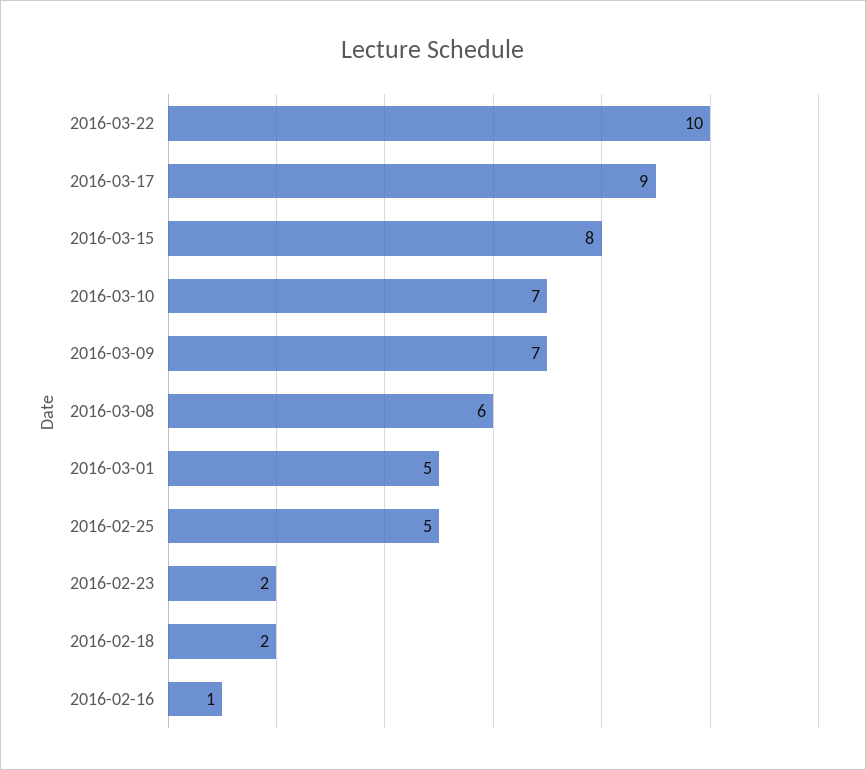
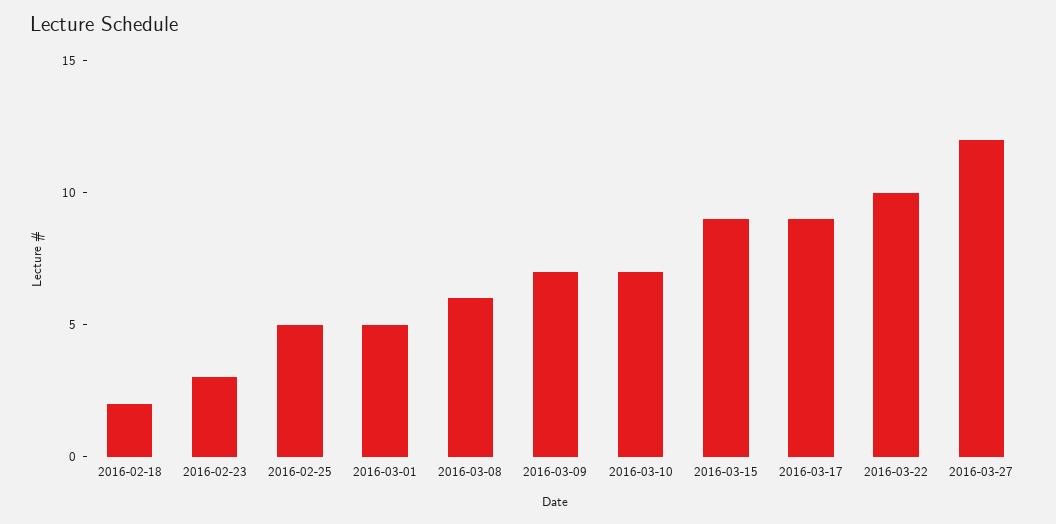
2016-03-15: 8 -> 9
2016-02-23: 2 -> 3
2016-02-16: 1 -> none
2016-03-27: none -> 12

